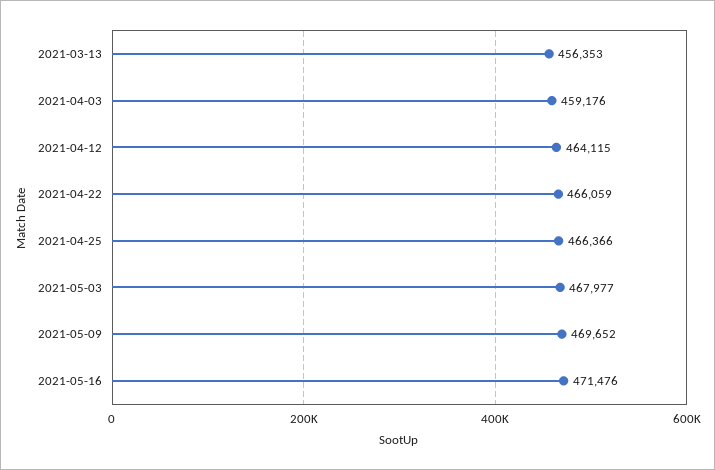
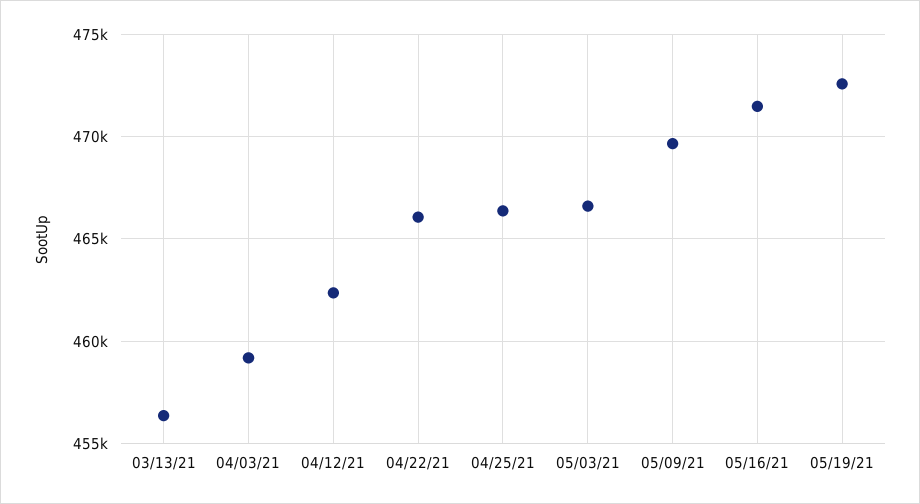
2021-04-12: 464115 -> 462500
2021-05-03: 467977 -> 466500
05/19/21: none -> 472500

